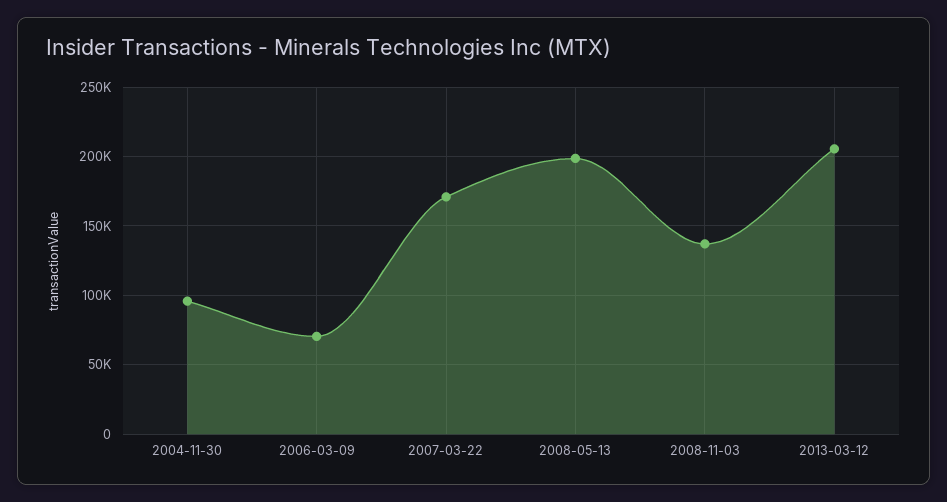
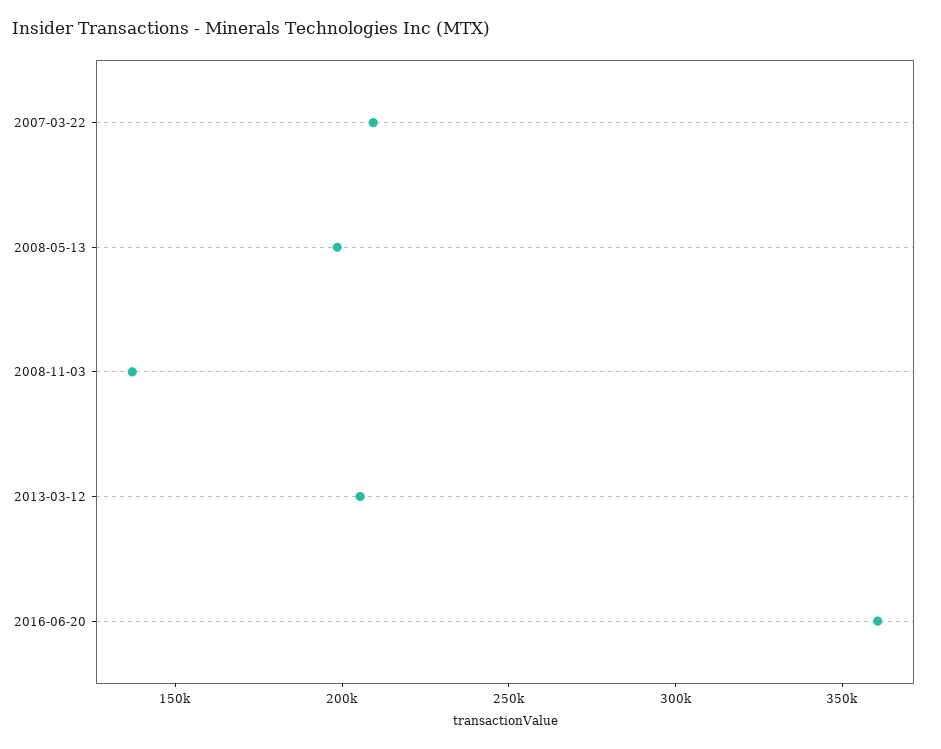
2004-11-30: 95000 -> none
2006-03-09: 70000 -> none
2007-03-22: 170000 -> 210000
2016-06-20: none -> 360000

